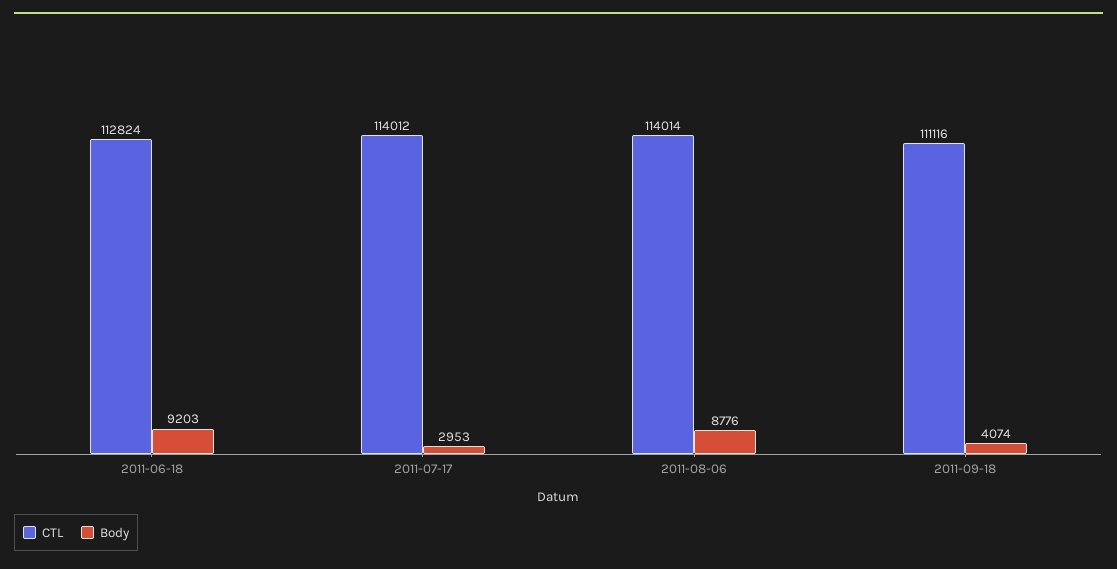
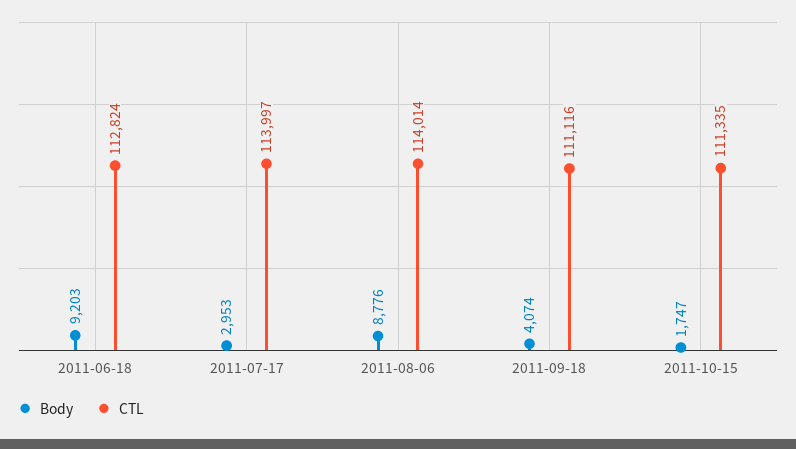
CTL, 2011-07-17: 114012 -> 113997
Body, 2011-10-15: none -> 1747
CTL, 2011-10-15: none -> 111335

